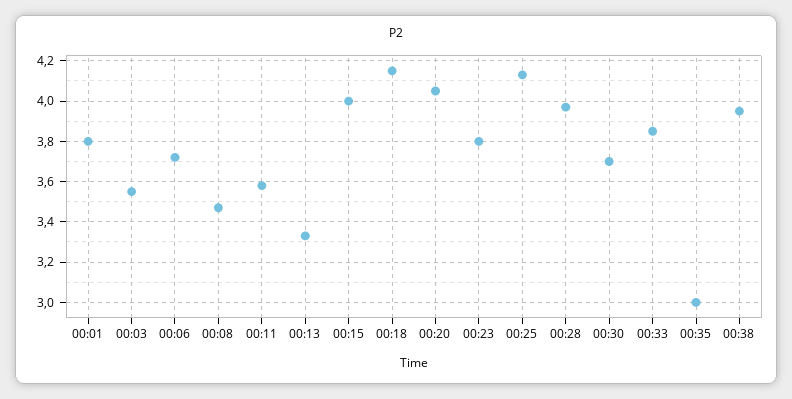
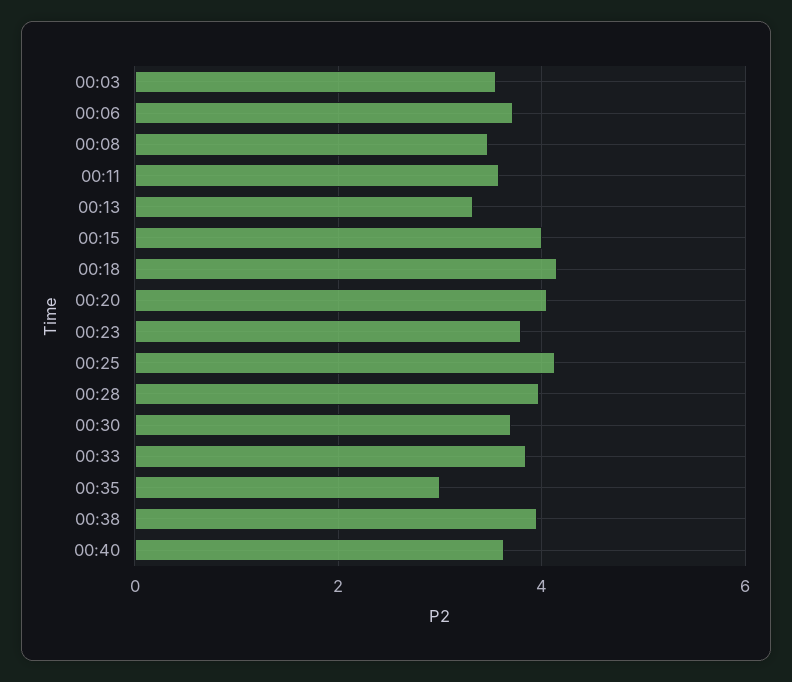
00:01: 3.8 -> none
00:40: none -> 3.6

